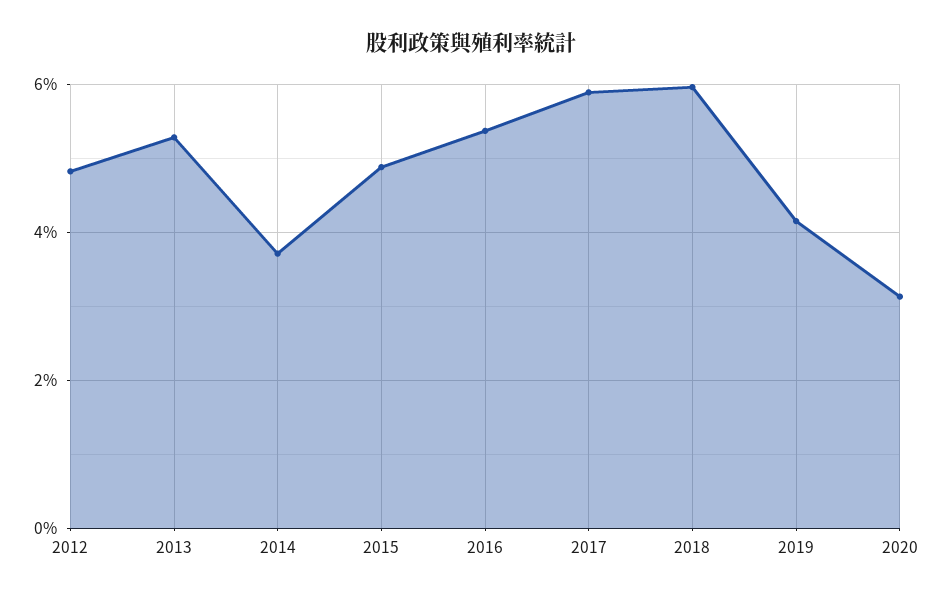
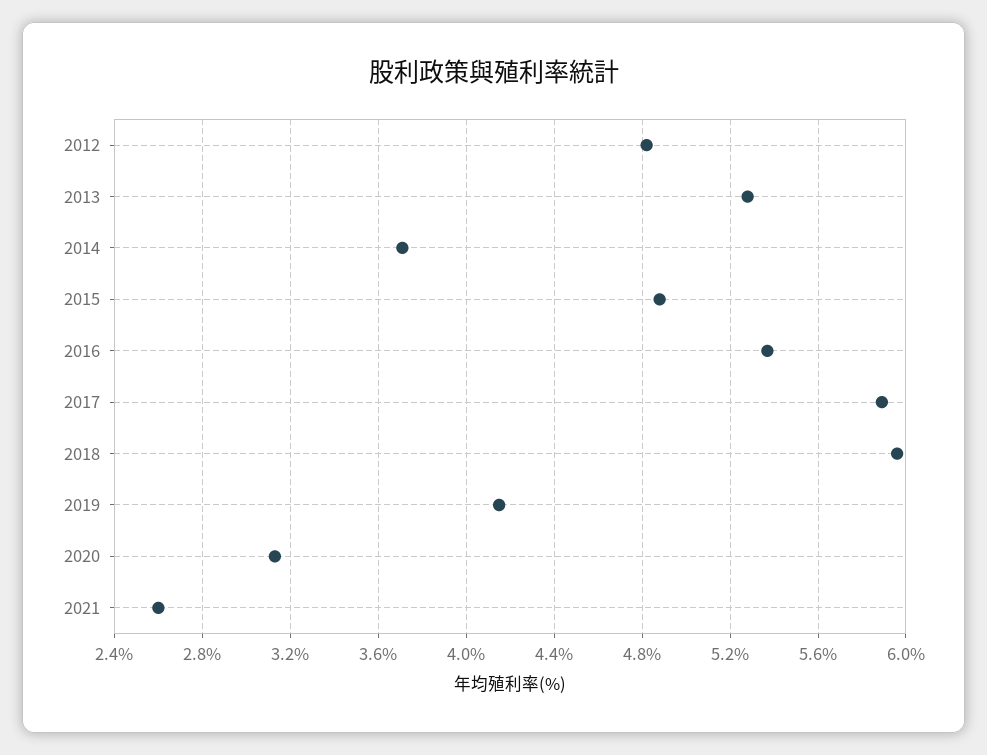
2021: none -> 2.6

